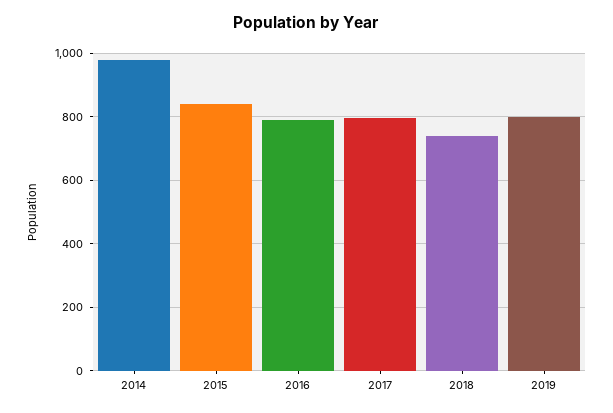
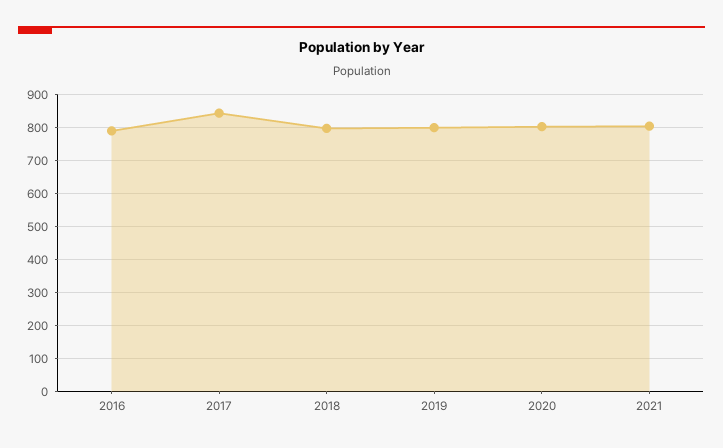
2014: 980 -> none
2015: 840 -> none
2017: 800 -> 840
2018: 740 -> 800
2020: none -> 800
2021: none -> 800

